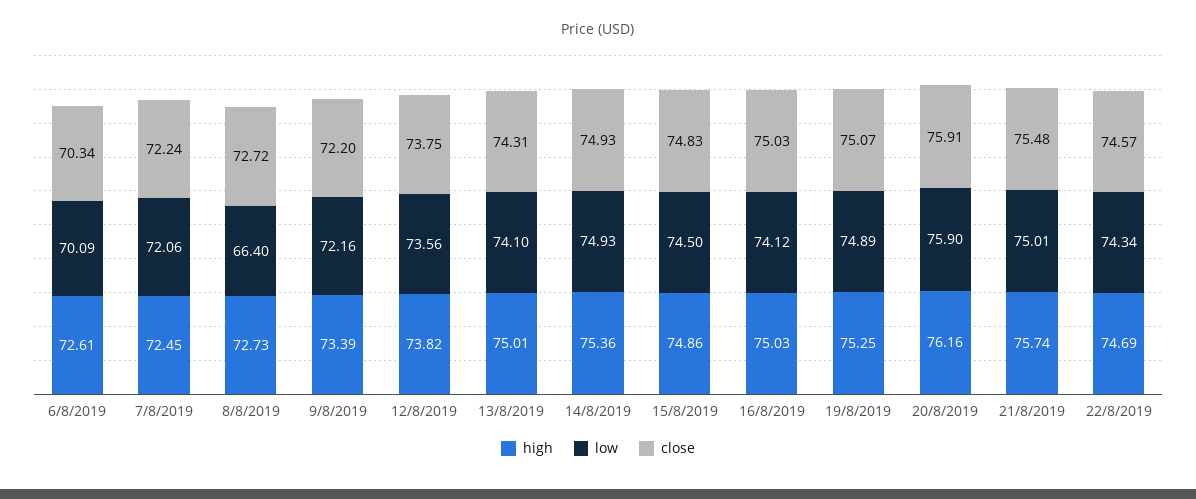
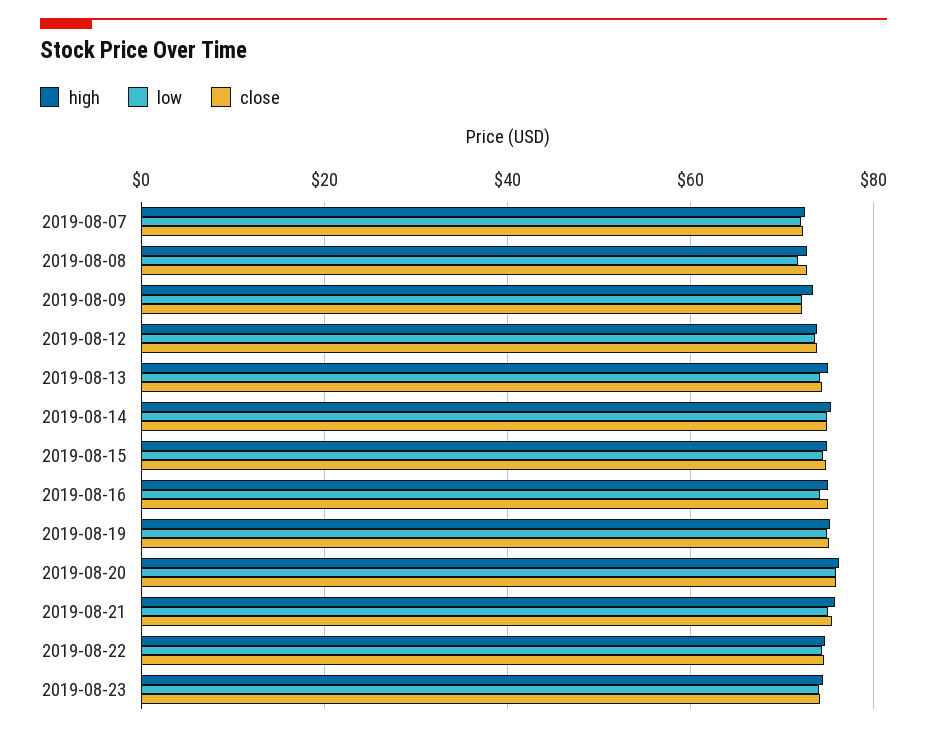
high, 6/8/2019: 72.61 -> none
low, 6/8/2019: 70.09 -> none
close, 6/8/2019: 70.34 -> none
low, 8/8/2019: 66.4 -> 72
high, 2019-08-23: none -> 74
low, 2019-08-23: none -> 74
close, 2019-08-23: none -> 74

